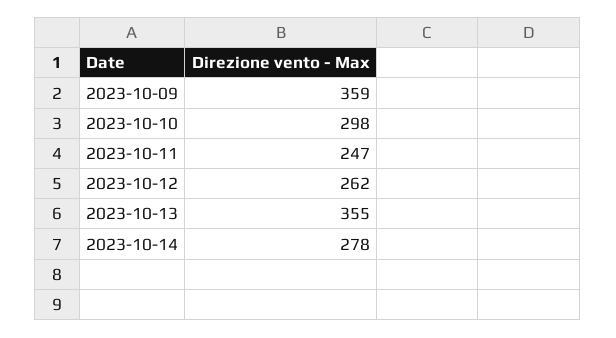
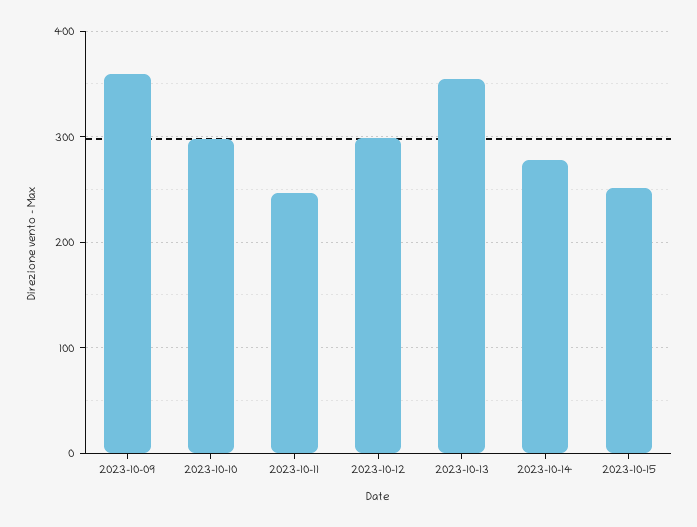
2023-10-12: 262 -> 300
2023-10-15: none -> 250

